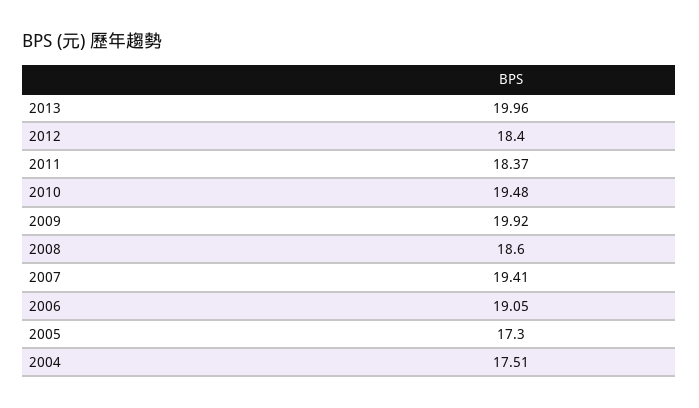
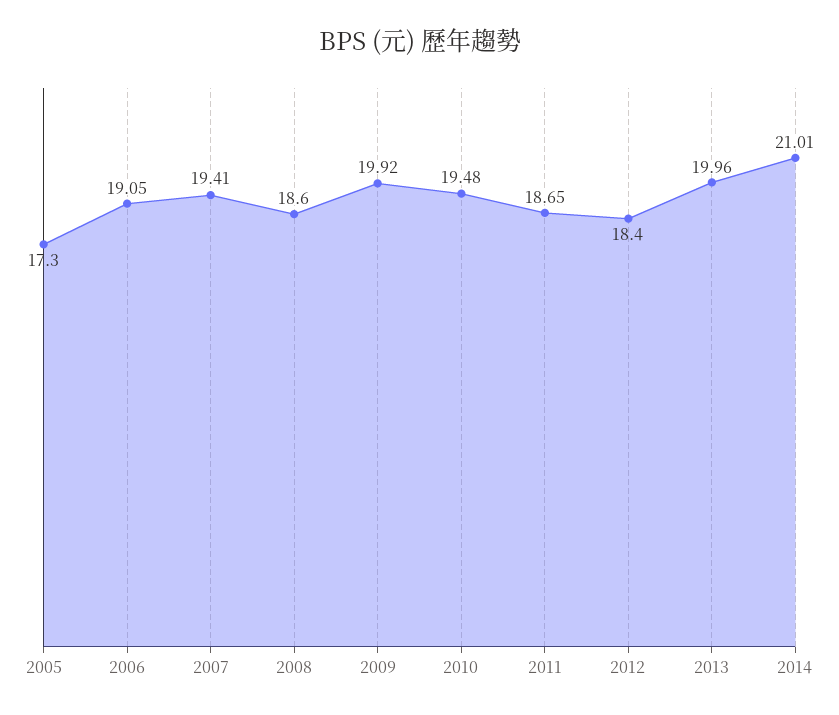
2011: 18.37 -> 18.65
2004: 17.51 -> none
2014: none -> 21.01

